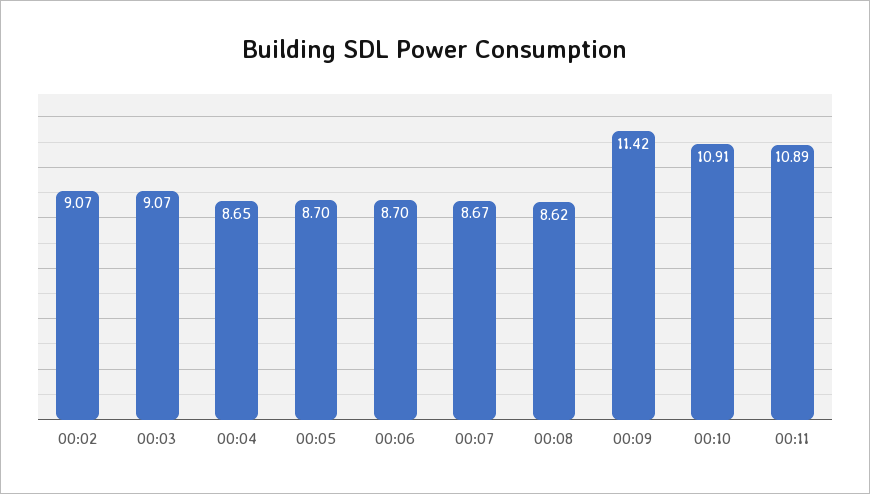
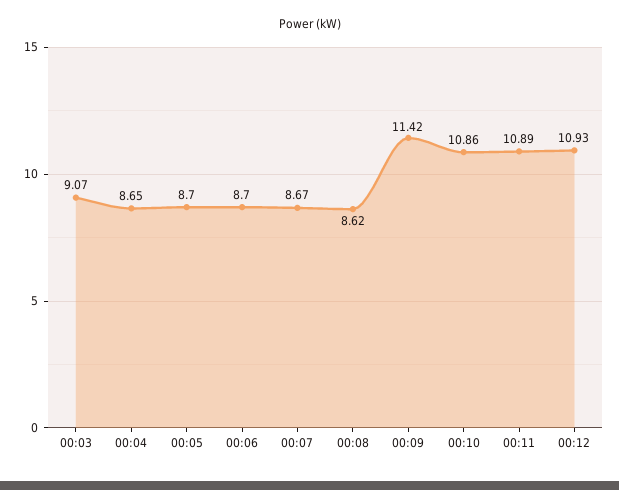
00:02: 9.07 -> none
00:10: 10.91 -> 10.86
00:12: none -> 10.93

